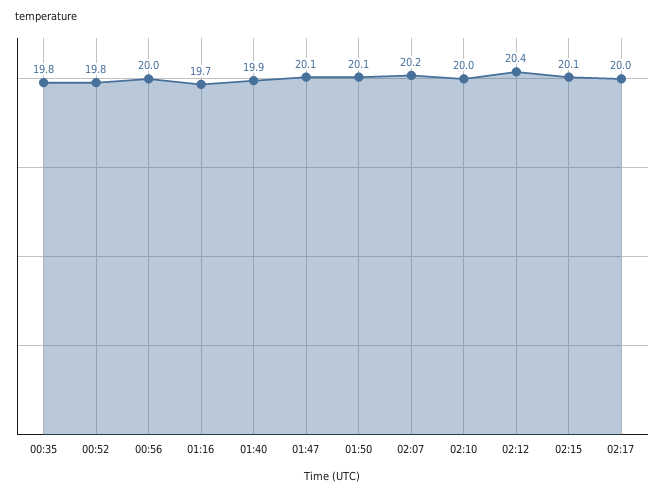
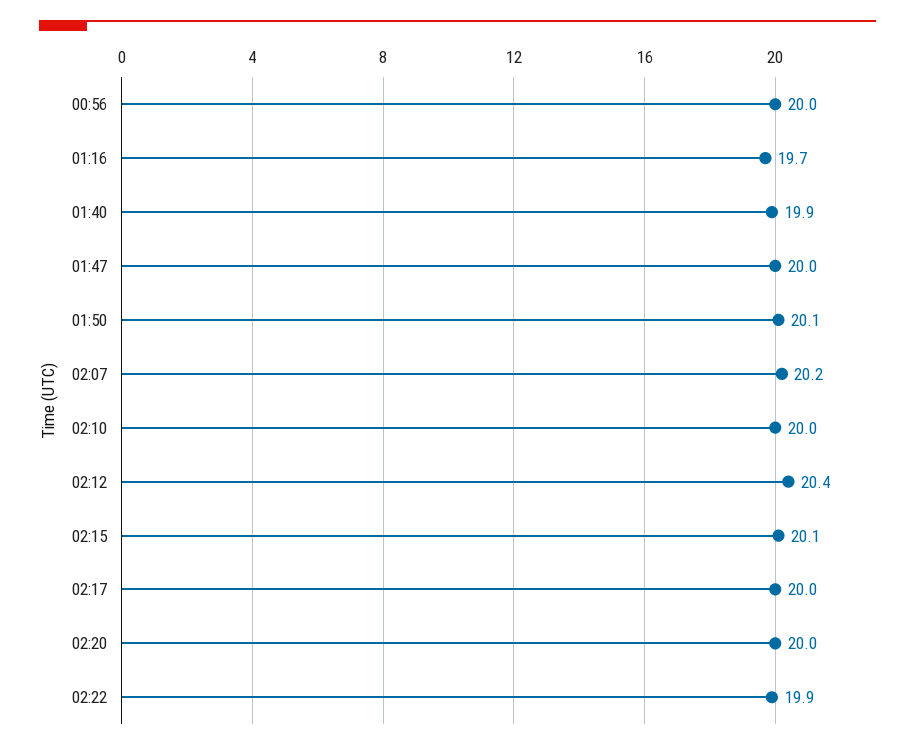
00:35: 19.8 -> none
00:52: 19.8 -> none
01:47: 20.1 -> 20
02:20: none -> 20
02:22: none -> 19.9

